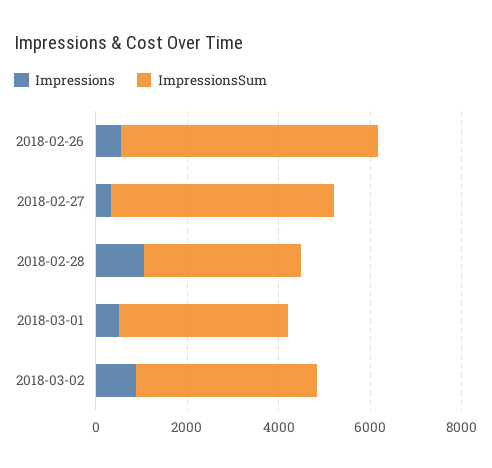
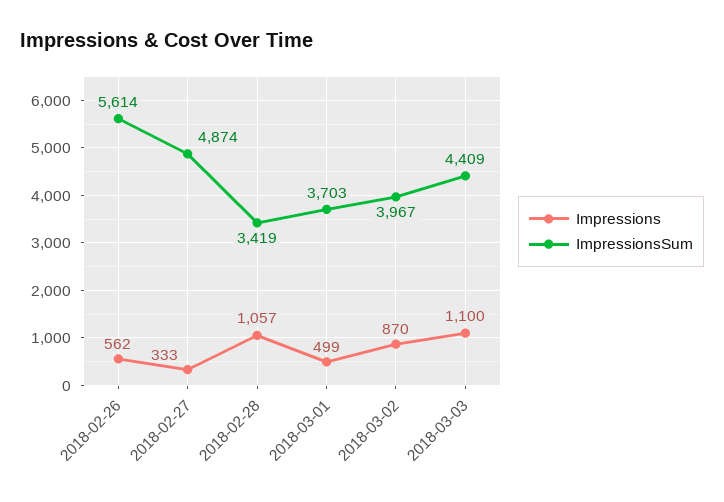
Impressions, 2018-03-03: none -> 1100
ImpressionsSum, 2018-03-03: none -> 4409

